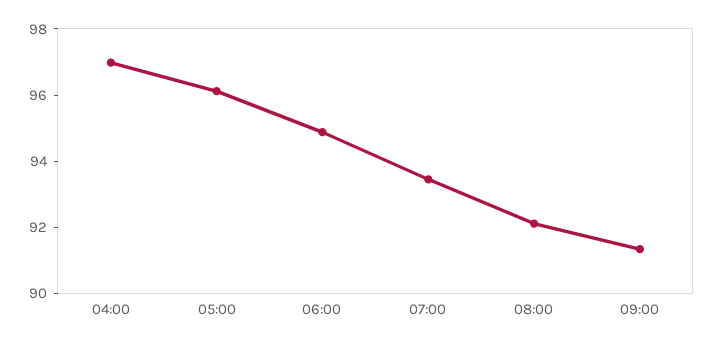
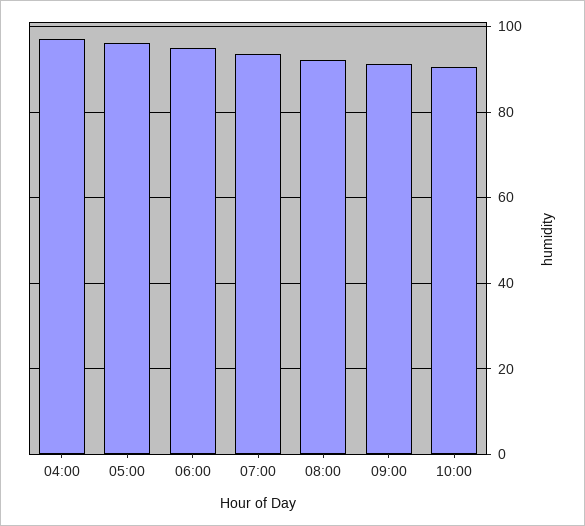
10:00: none -> 90

